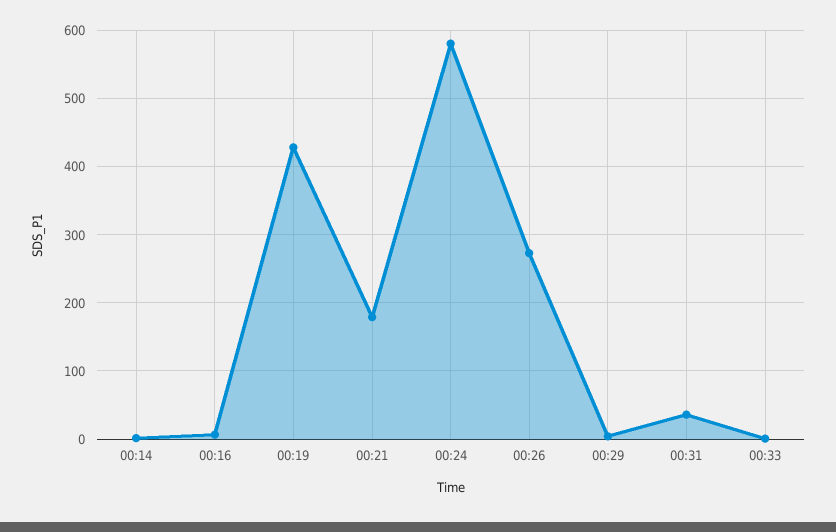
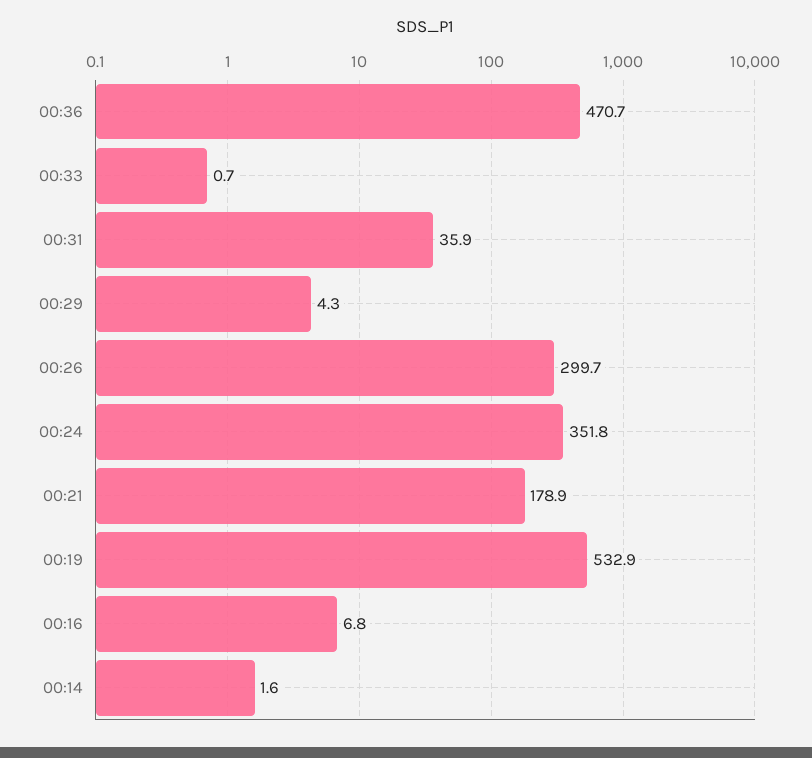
00:19: 430 -> 532.9
00:24: 580 -> 351.8
00:26: 270 -> 299.7
00:36: none -> 470.7

